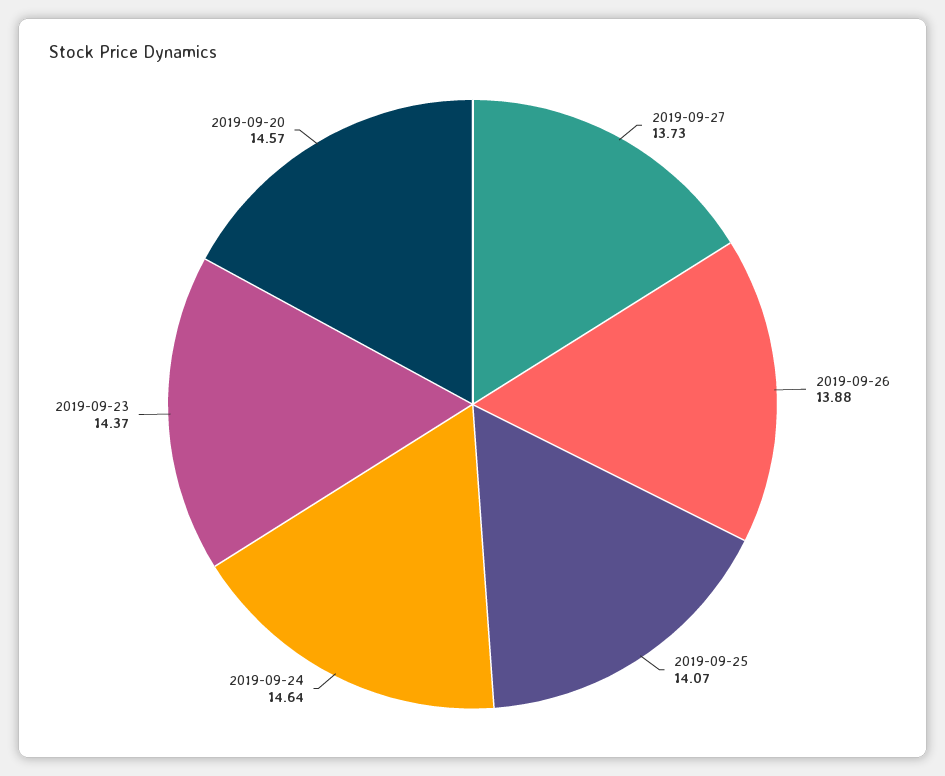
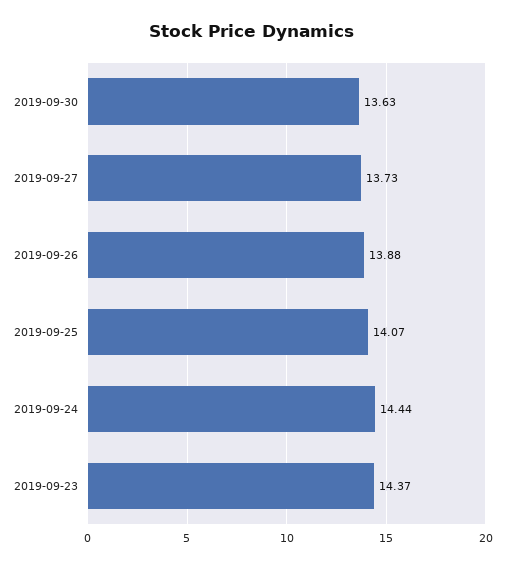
2019-09-24: 14.64 -> 14.44
2019-09-20: 14.57 -> none
2019-09-30: none -> 13.63

